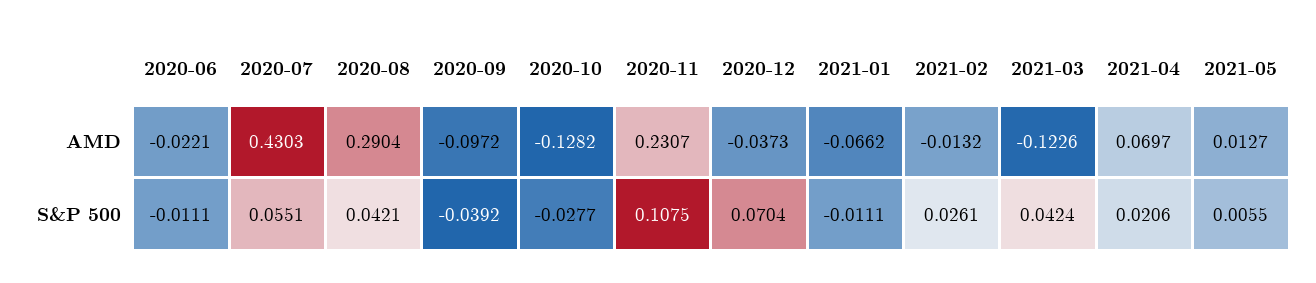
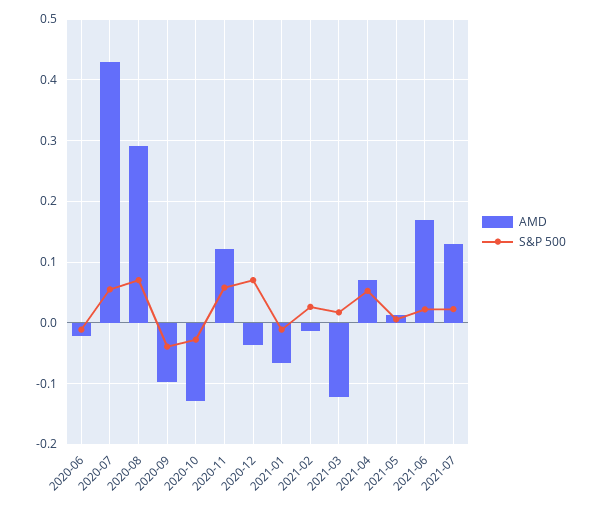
AMD, 2020-11: 0.2307 -> 0.12
S&P 500, 2020-08: 0.0421 -> 0.07
S&P 500, 2020-11: 0.1075 -> 0.06
S&P 500, 2021-03: 0.0424 -> 0.02
S&P 500, 2021-04: 0.0206 -> 0.05
AMD, 2021-06: none -> 0.17
S&P 500, 2021-06: none -> 0.02
AMD, 2021-07: none -> 0.13
S&P 500, 2021-07: none -> 0.02

